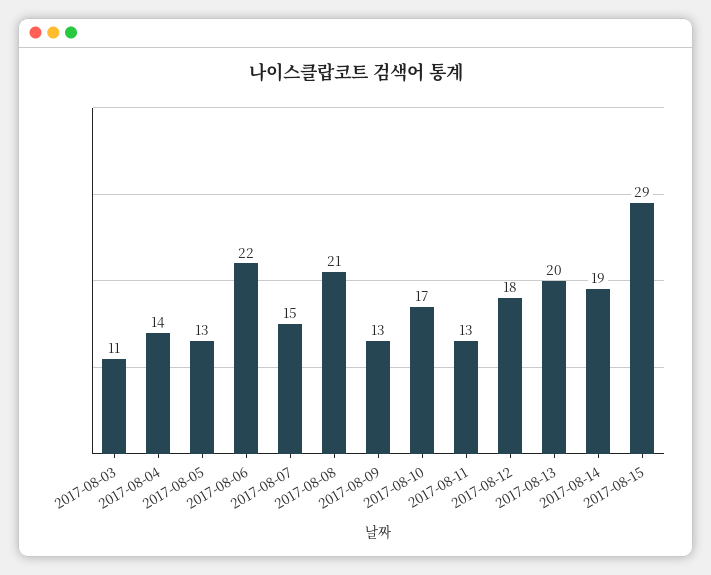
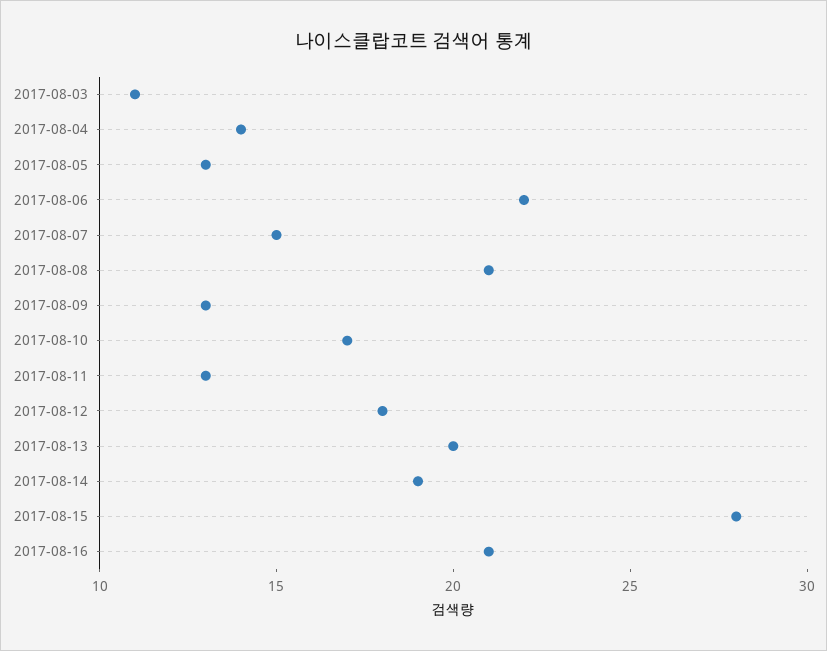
2017-08-15: 29 -> 28
2017-08-16: none -> 21

